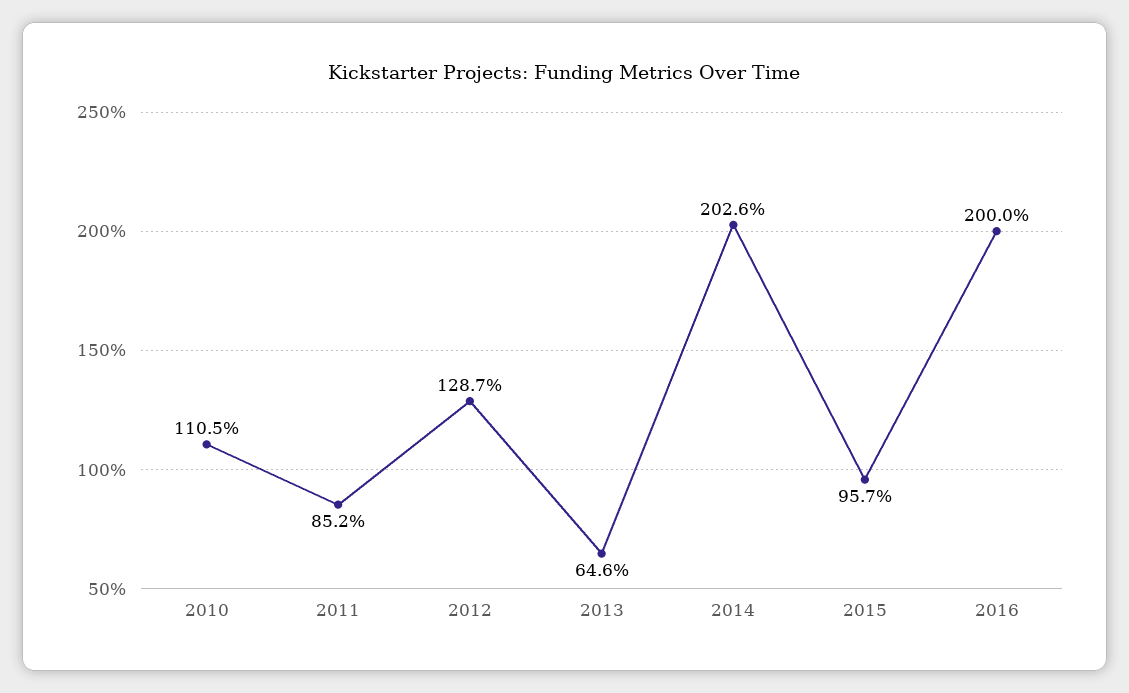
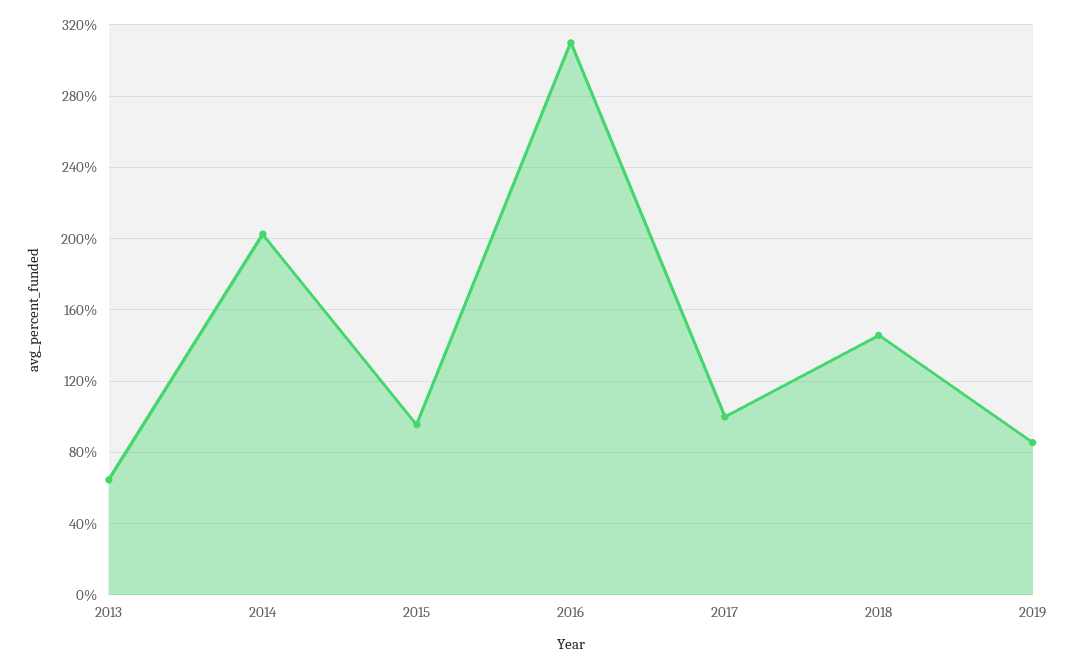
2010: 110.5 -> none
2011: 85.2 -> none
2012: 128.7 -> none
2016: 200 -> 310
2017: none -> 100
2018: none -> 145
2019: none -> 85

